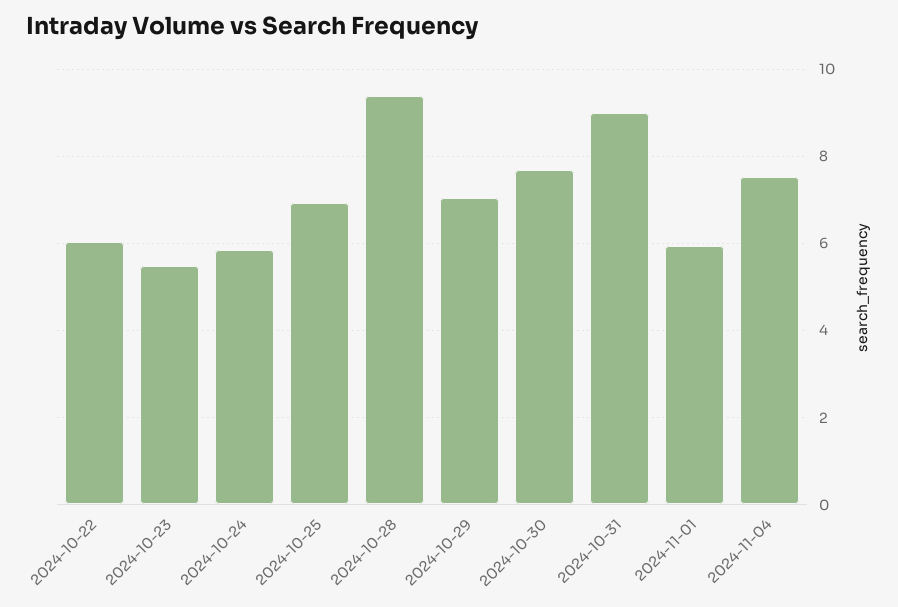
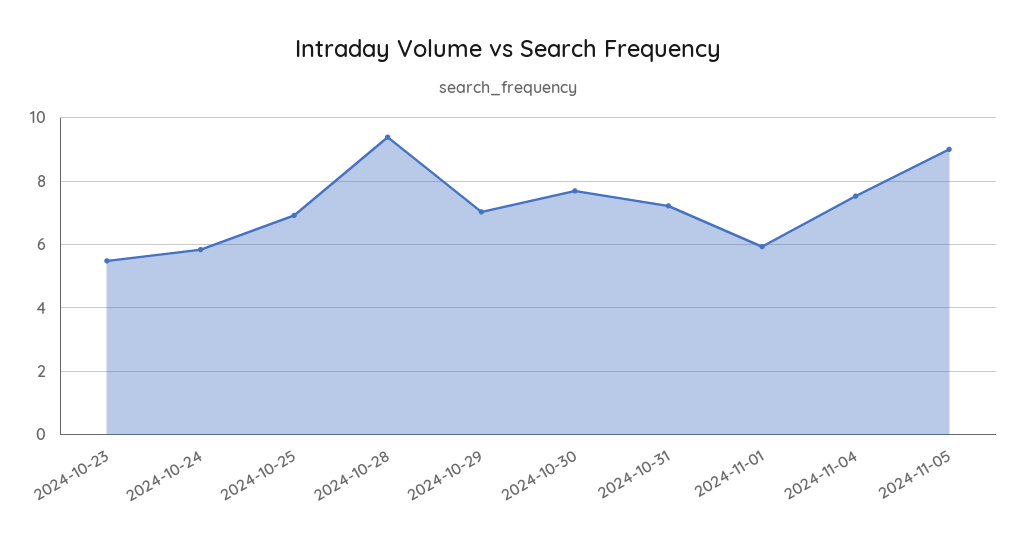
2024-10-22: 6 -> none
2024-10-31: 9 -> 7.2
2024-11-05: none -> 9

